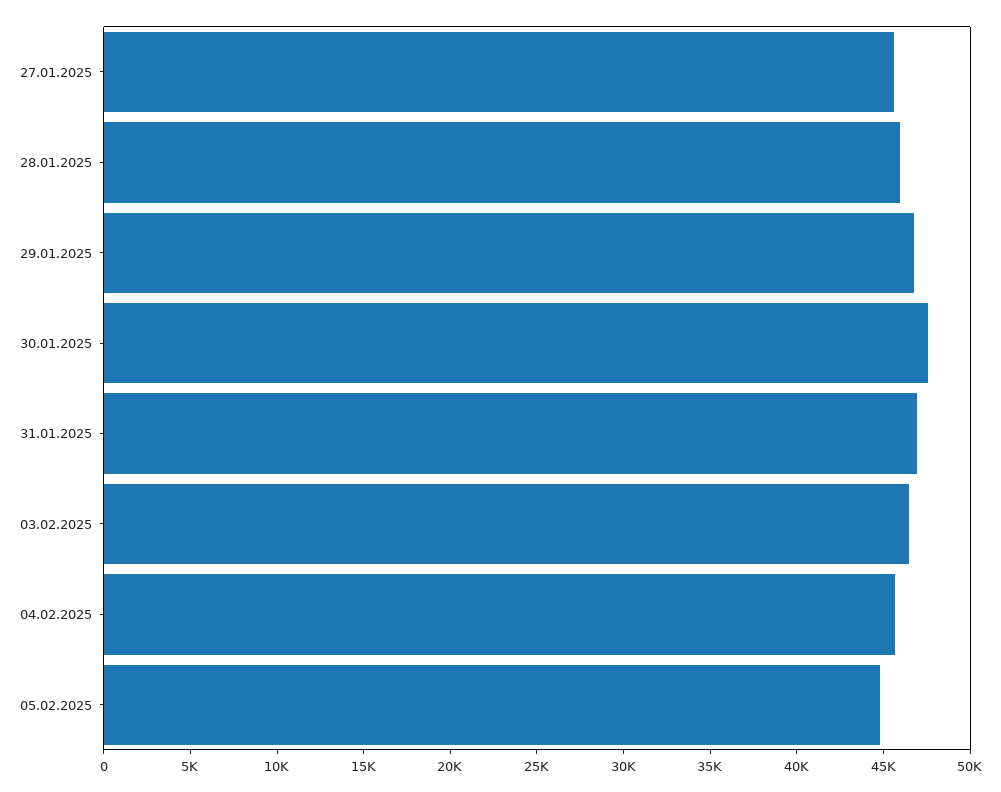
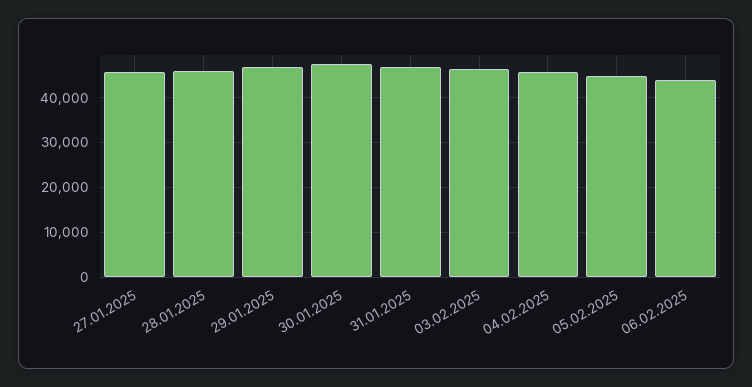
06.02.2025: none -> 44000

